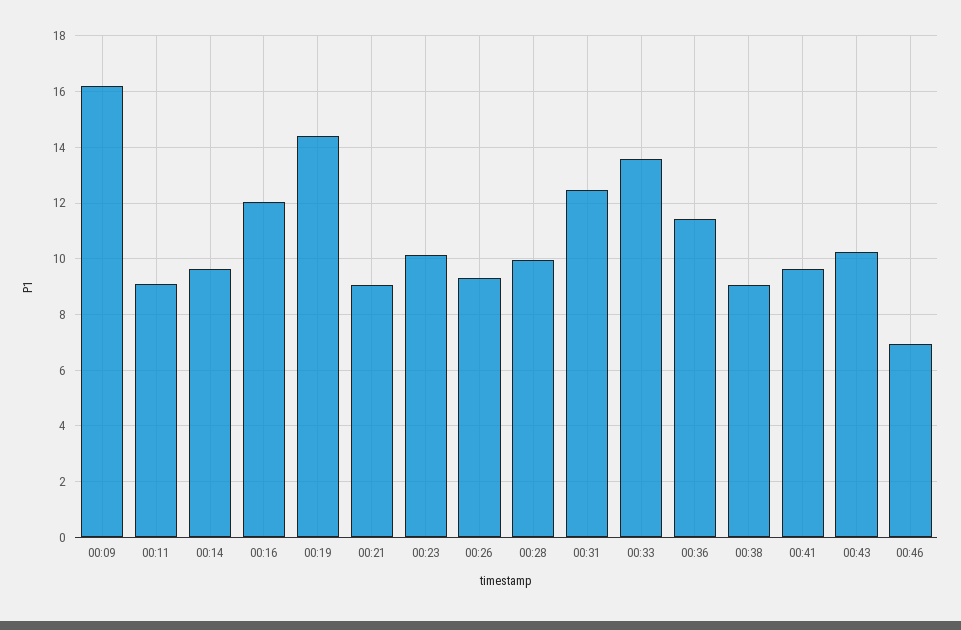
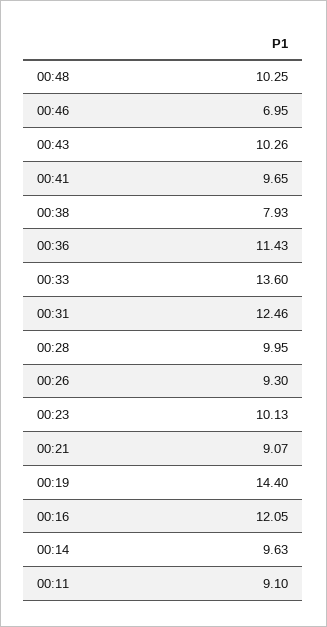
00:09: 16.25 -> none
00:38: 9 -> 7.93
00:48: none -> 10.25

